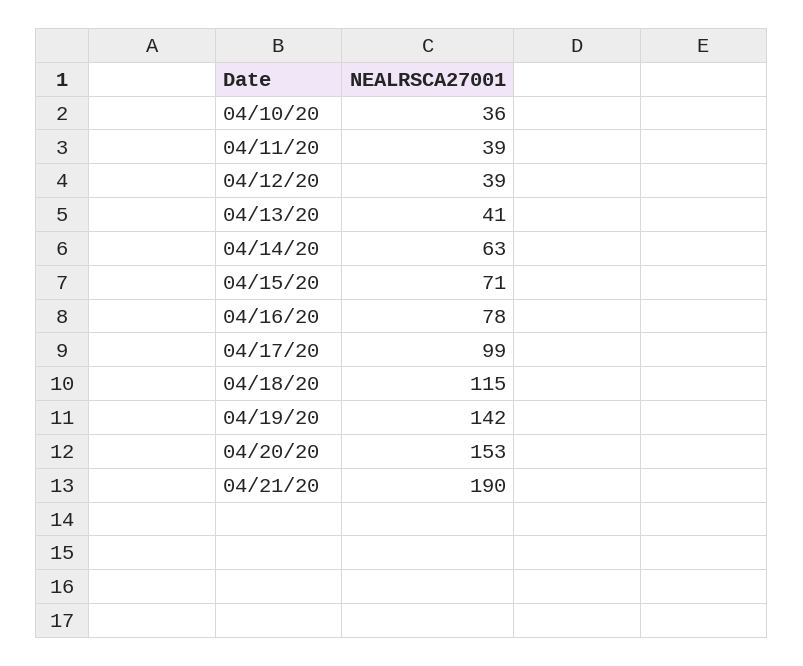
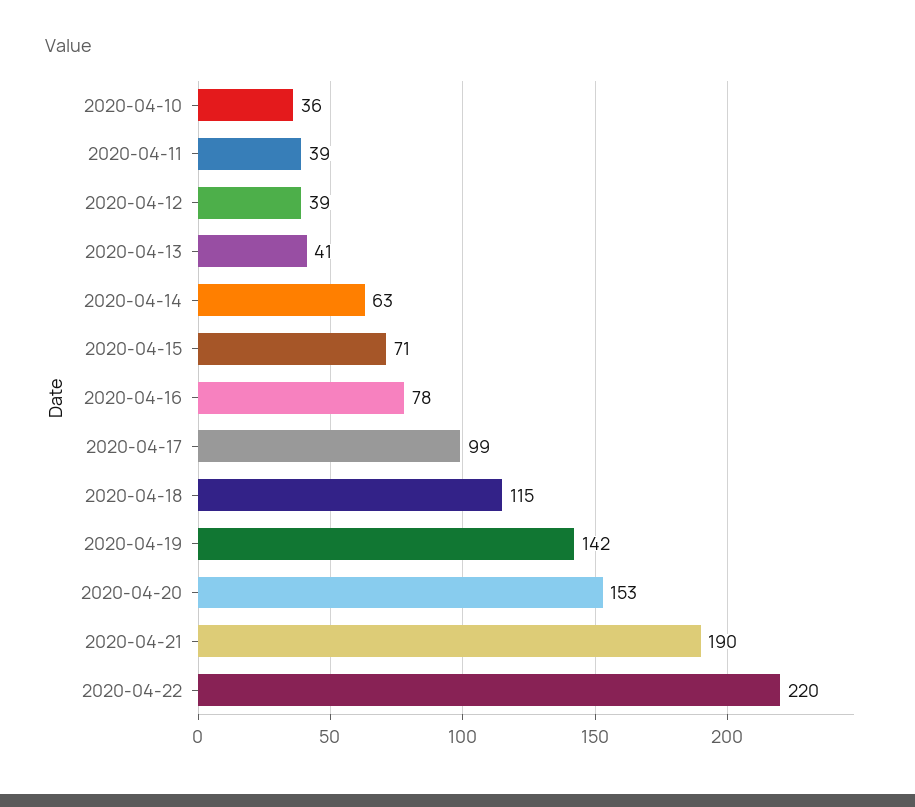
2020-04-22: none -> 220

